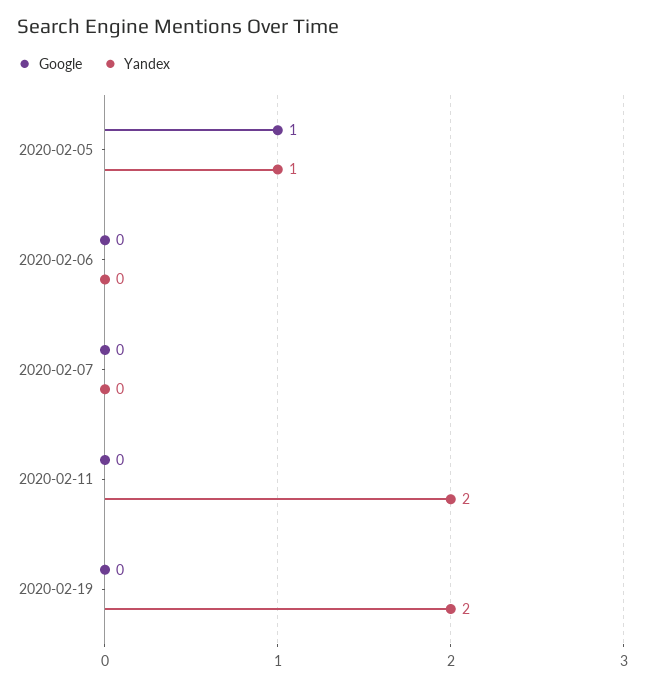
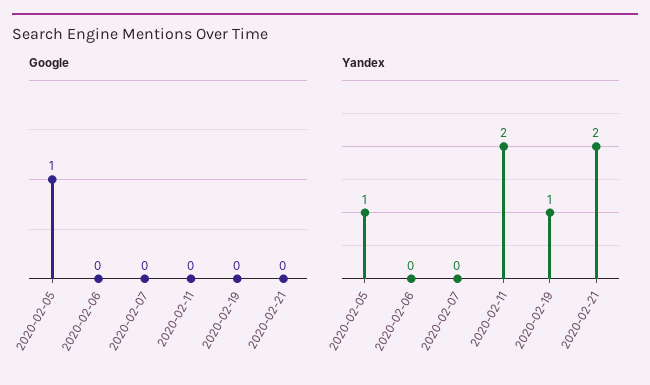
Yandex, 2020-02-19: 2 -> 1
Google, 2020-02-21: none -> 0
Yandex, 2020-02-21: none -> 2

